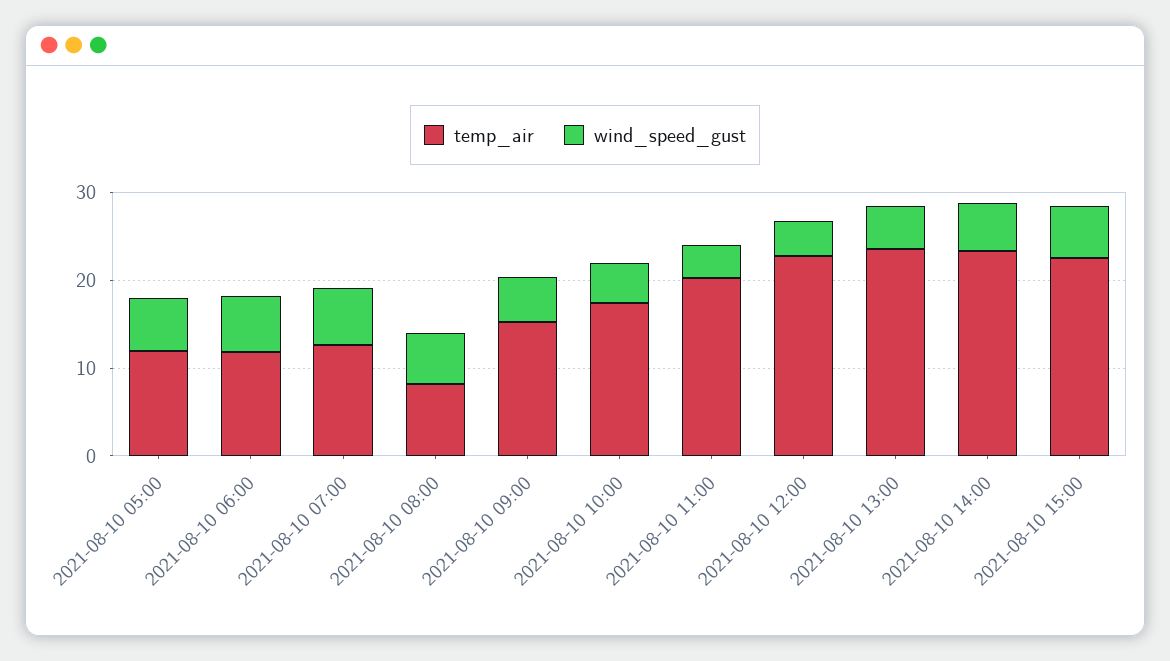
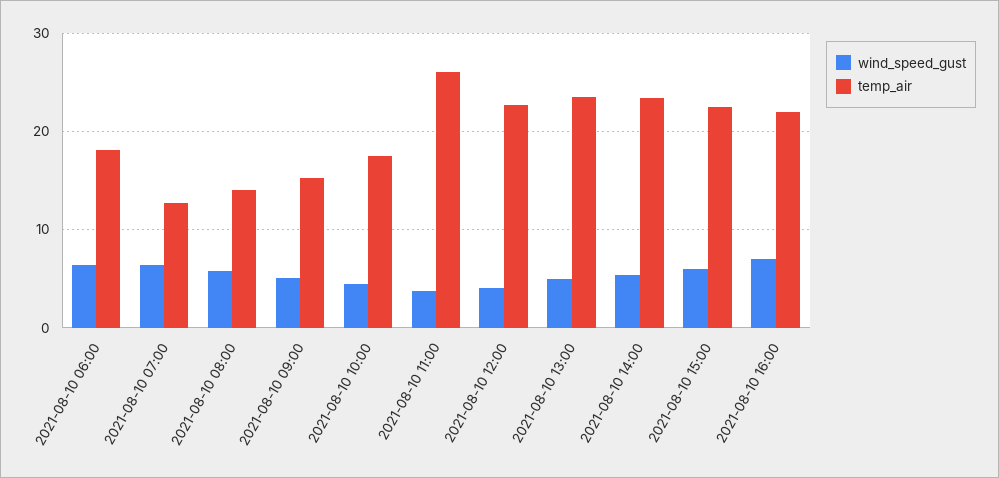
temp_air, 2021-08-10 05:00: 12 -> none
wind_speed_gust, 2021-08-10 05:00: 6 -> none
temp_air, 2021-08-10 06:00: 12 -> 18
temp_air, 2021-08-10 08:00: 8 -> 14
temp_air, 2021-08-10 11:00: 20 -> 26
wind_speed_gust, 2021-08-10 16:00: none -> 7
temp_air, 2021-08-10 16:00: none -> 22

